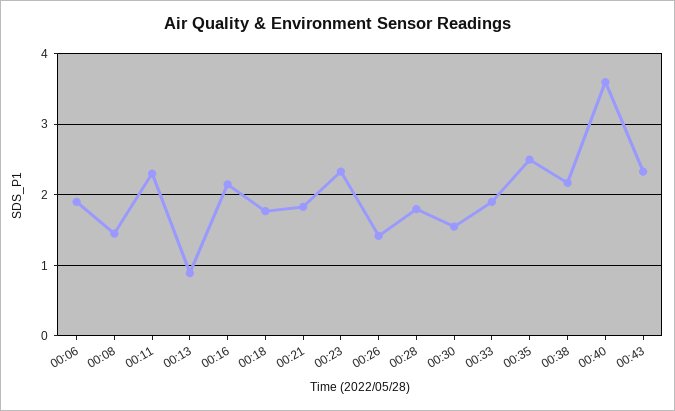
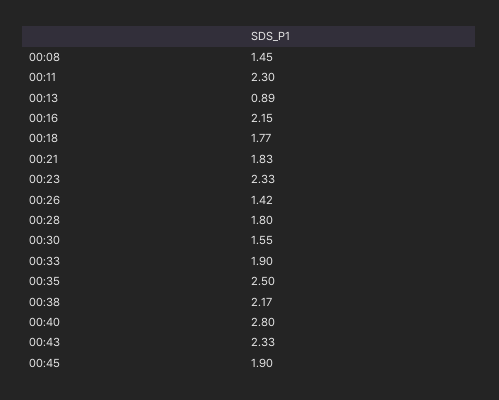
00:06: 1.9 -> none
00:40: 3.6 -> 2.8
00:45: none -> 1.9

